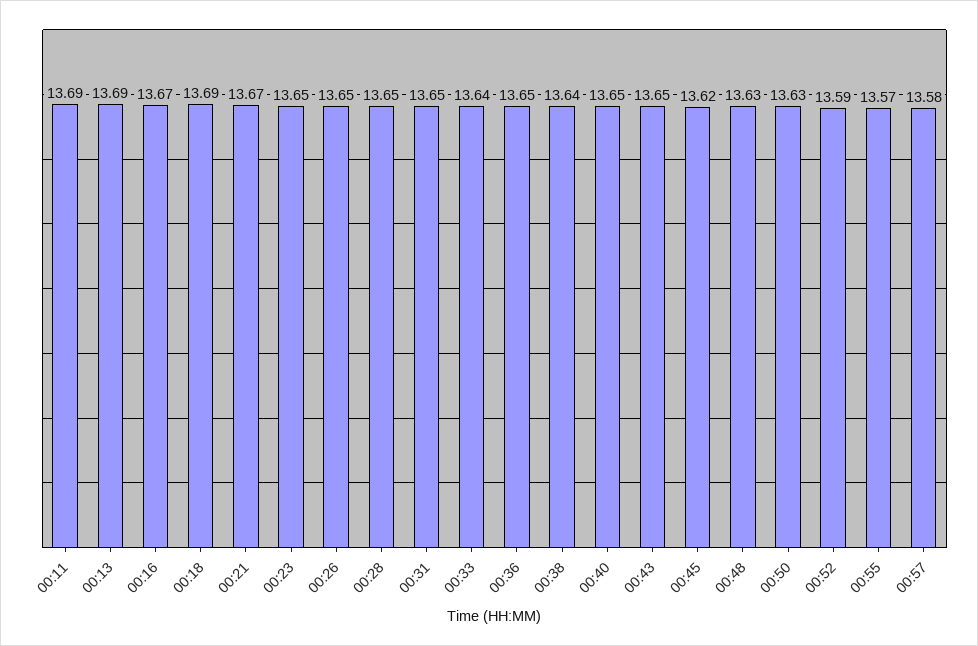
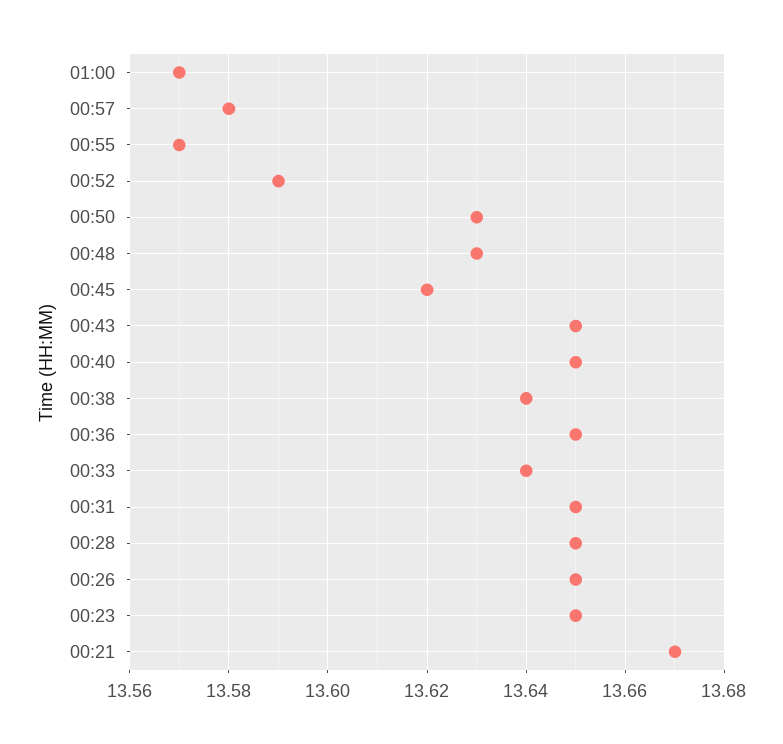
00:11: 13.69 -> none
00:13: 13.69 -> none
00:16: 13.67 -> none
00:18: 13.69 -> none
01:00: none -> 13.57

